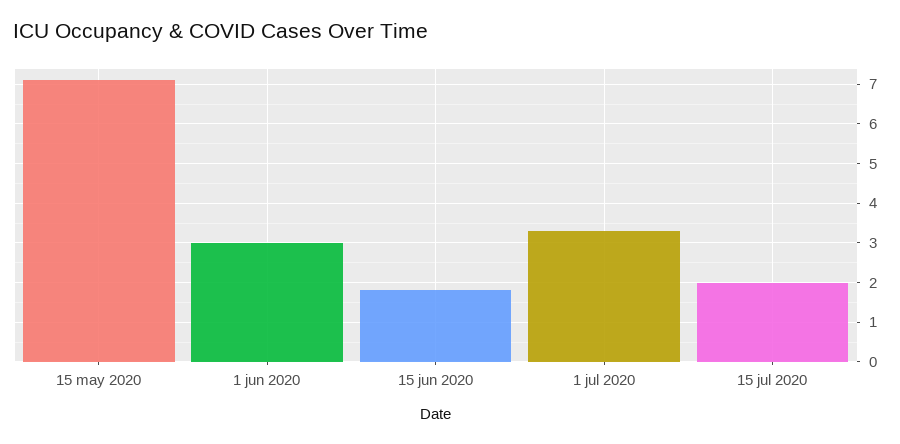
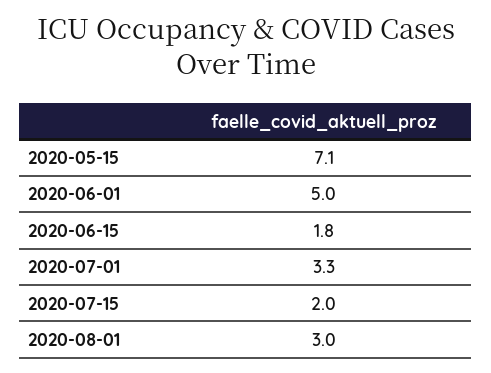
1 jun 2020: 3 -> 5
2020-08-01: none -> 3

